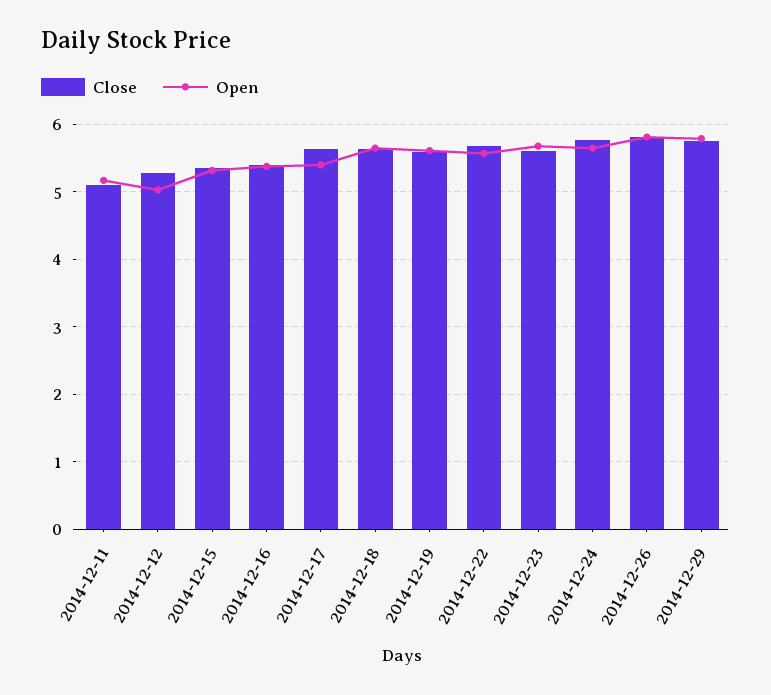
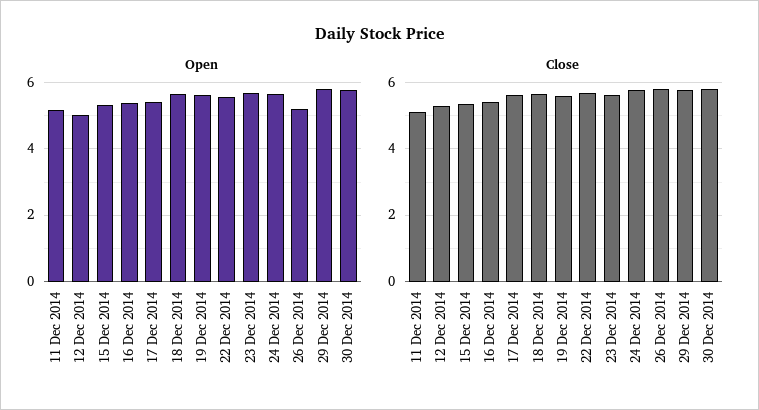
Open, 2014-12-26: 5.8 -> 5.2
Open, 30 Dec 2014: none -> 5.8
Close, 30 Dec 2014: none -> 5.8

